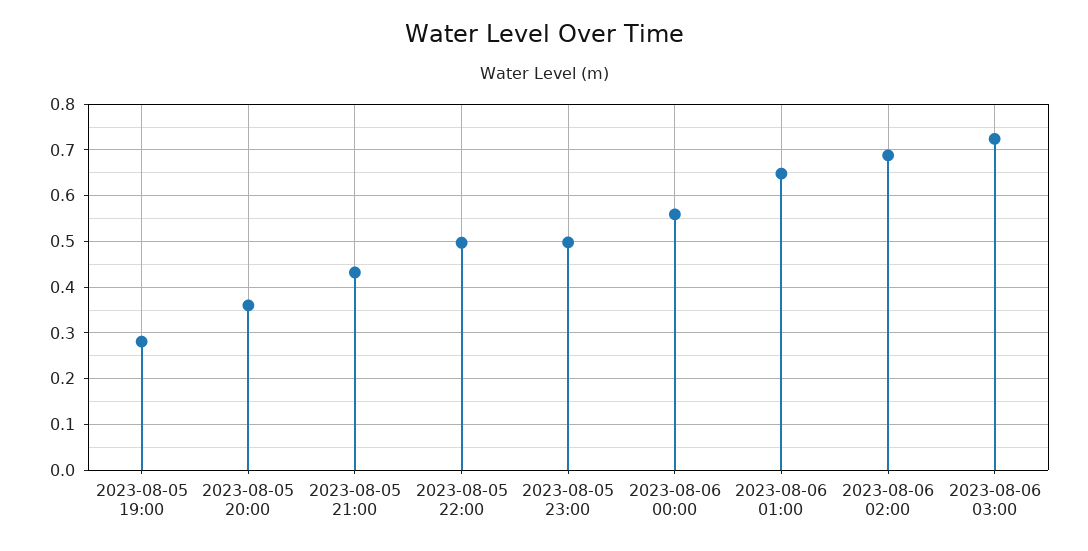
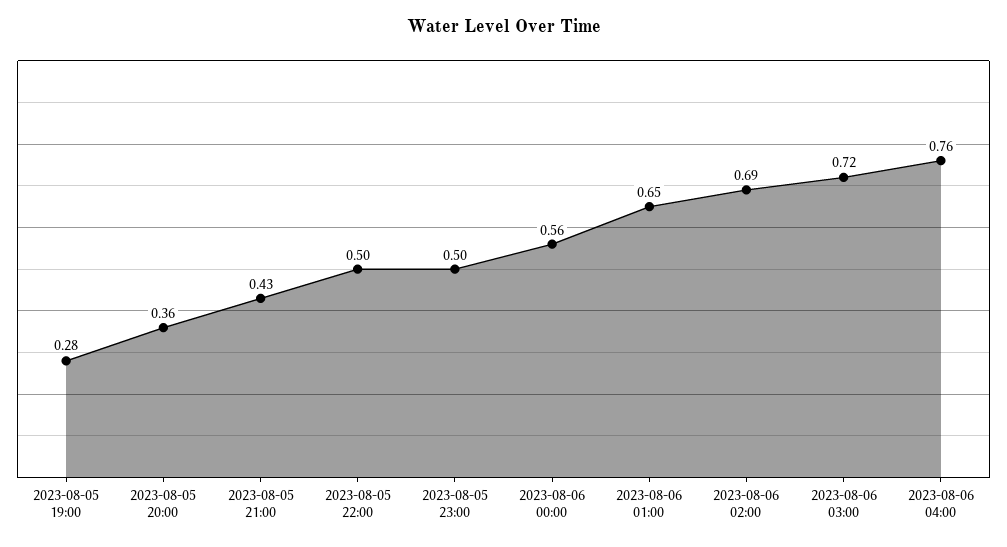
2023-08-06 04:00: none -> 0.76

